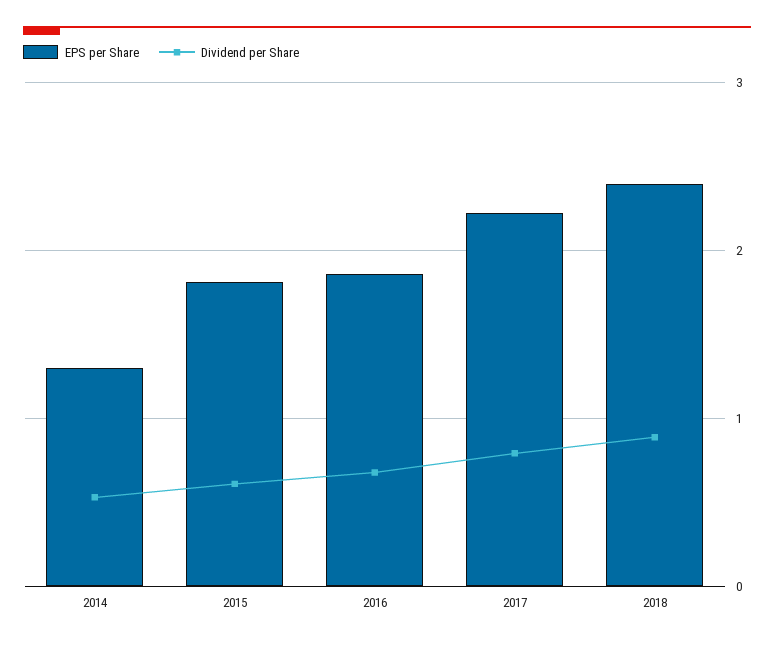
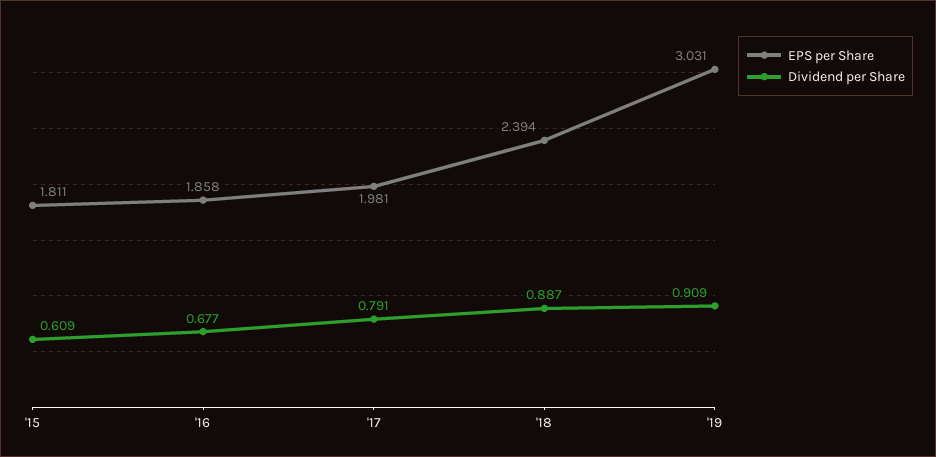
EPS per Share, 2014: 1.3 -> none
Dividend per Share, 2014: 0.5 -> none
EPS per Share, 2017: 2.2 -> 1.981
EPS per Share, '19: none -> 3.031
Dividend per Share, '19: none -> 0.909

